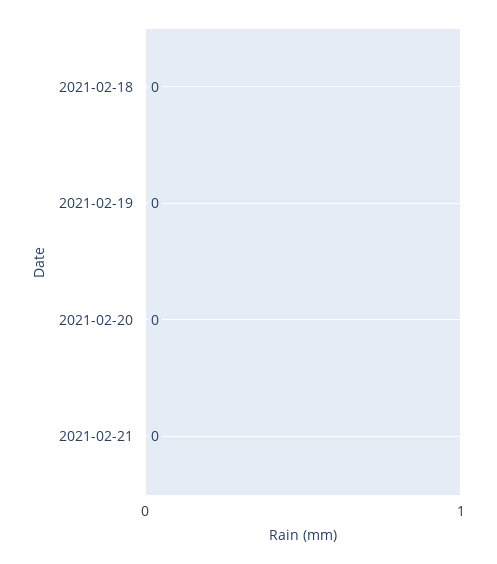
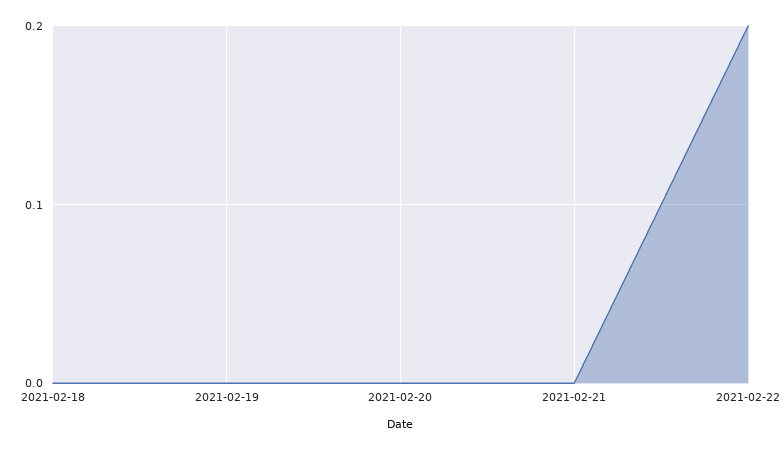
2021-02-22: none -> 0.2

